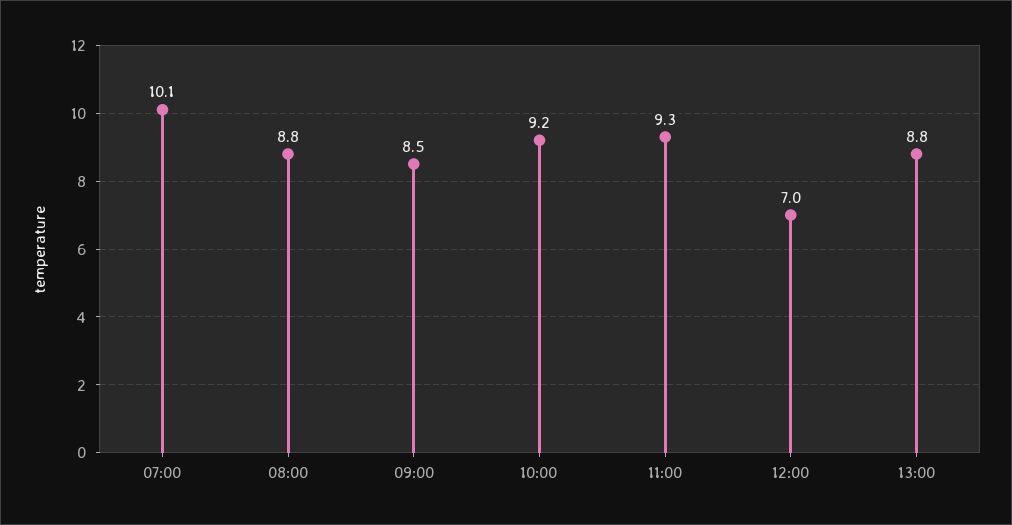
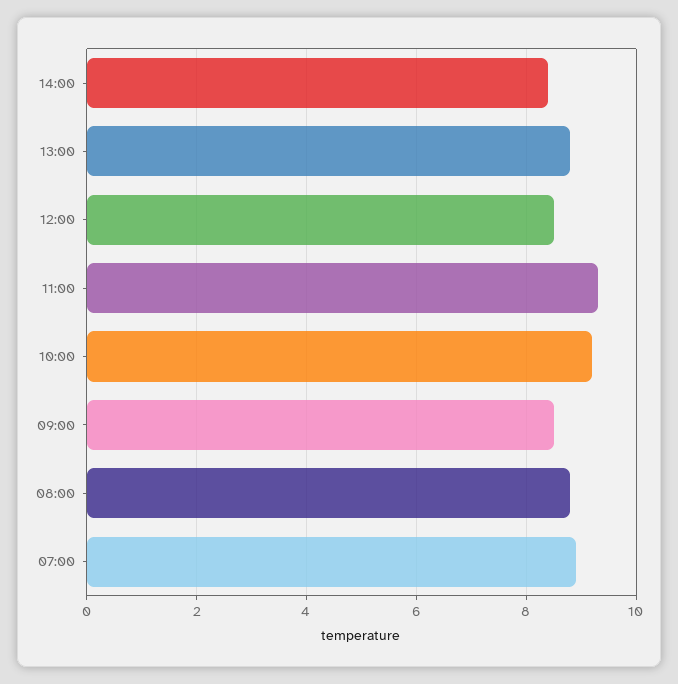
07:00: 10.1 -> 9
12:00: 7 -> 8.5
14:00: none -> 8.5

